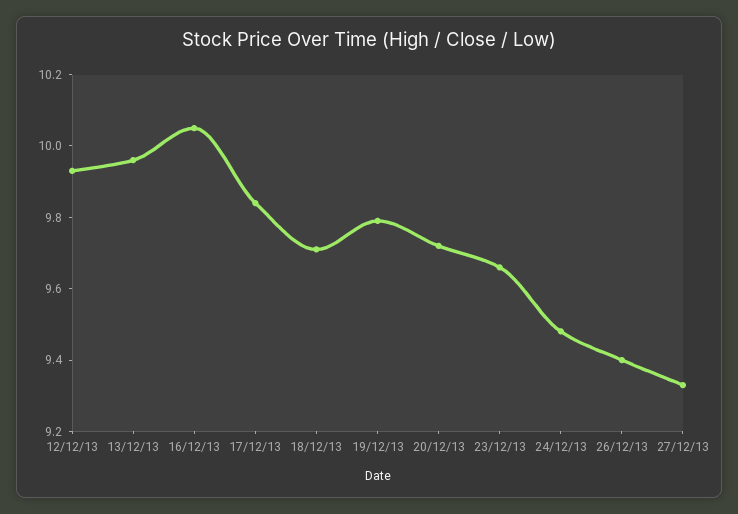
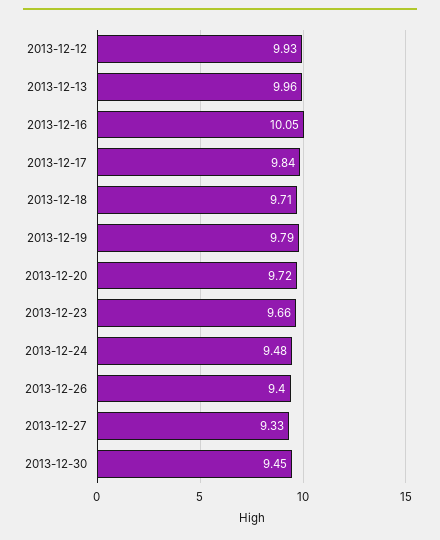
2013-12-30: none -> 9.45

